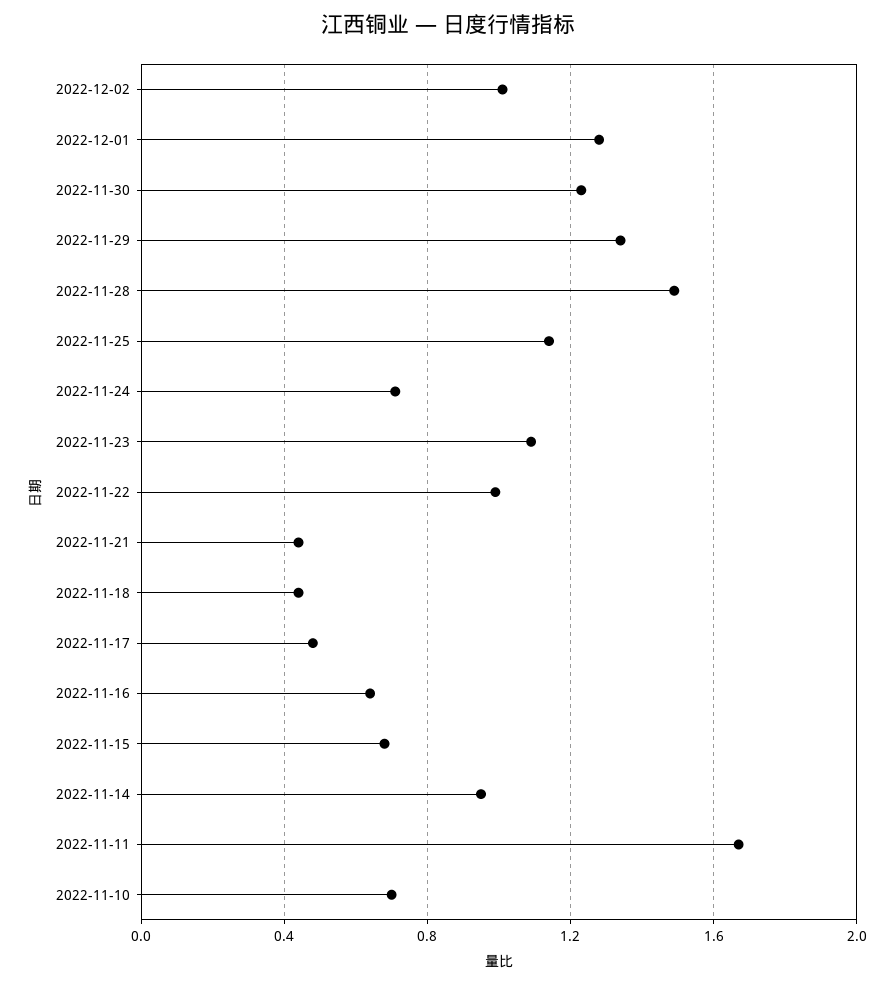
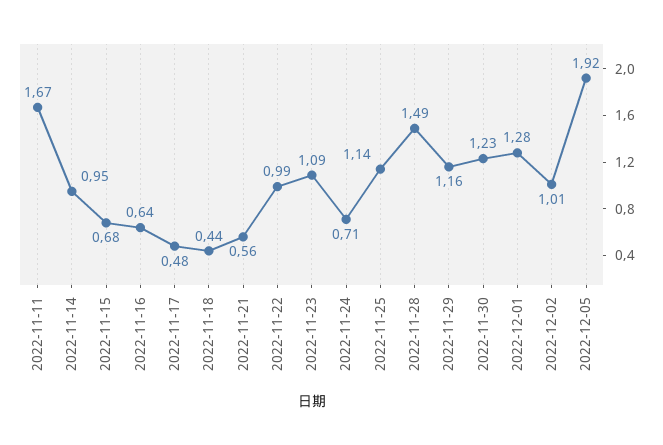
2022-11-29: 1.35 -> 1.16
2022-11-21: 0.45 -> 0.56
2022-11-10: 0.7 -> none
2022-12-05: none -> 1.92

